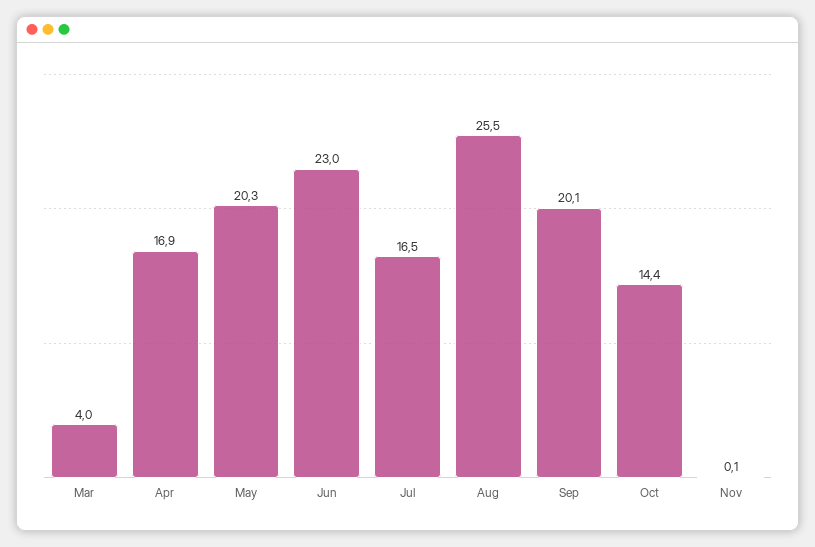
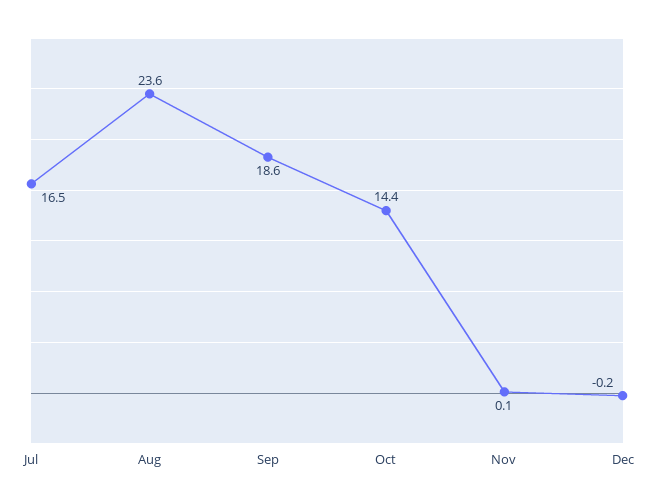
Mar: 4 -> none
Apr: 16.9 -> none
May: 20.3 -> none
Jun: 23 -> none
Aug: 25.5 -> 23.6
Sep: 20.1 -> 18.6
Dec: none -> -0.2

